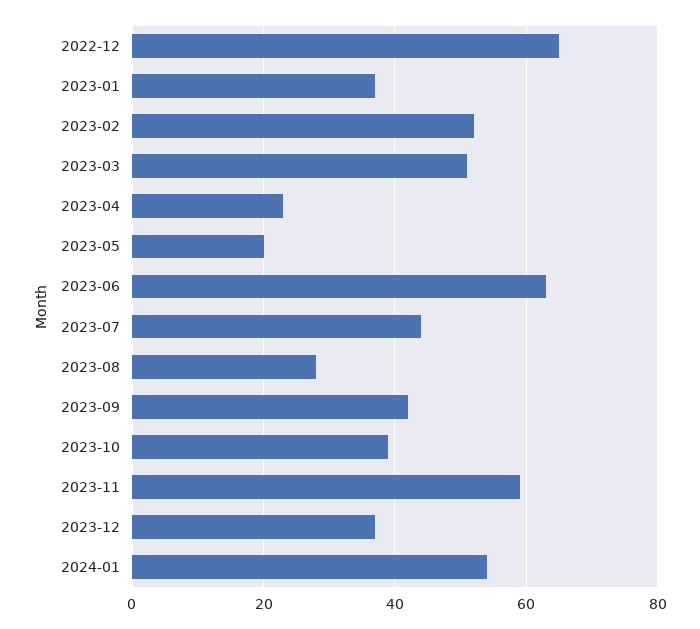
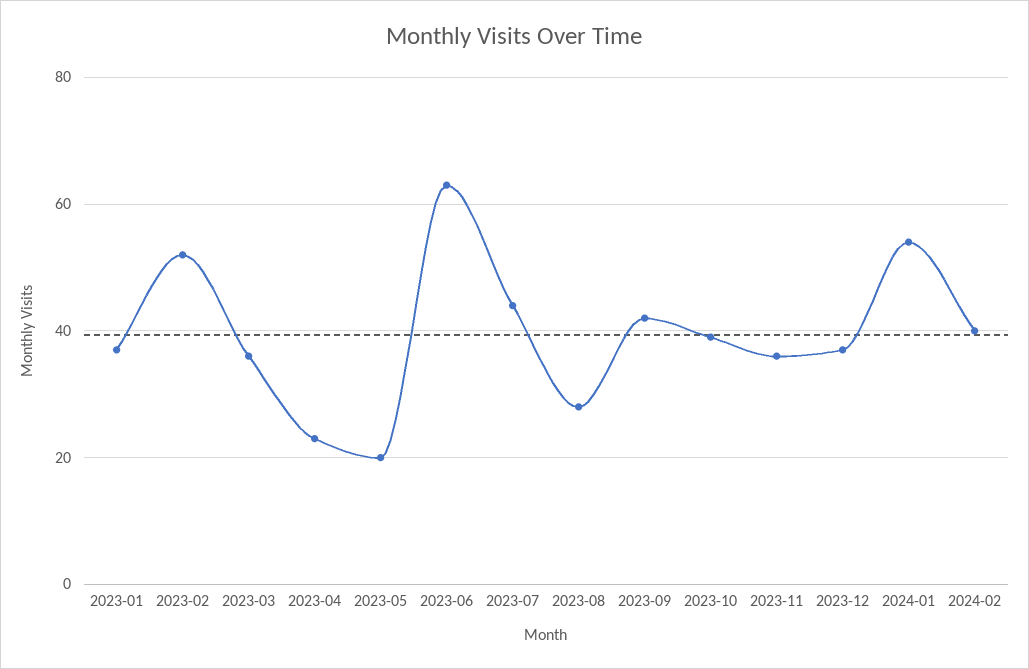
2022-12: 65 -> none
2023-03: 50 -> 35
2023-11: 60 -> 35
2024-02: none -> 40

